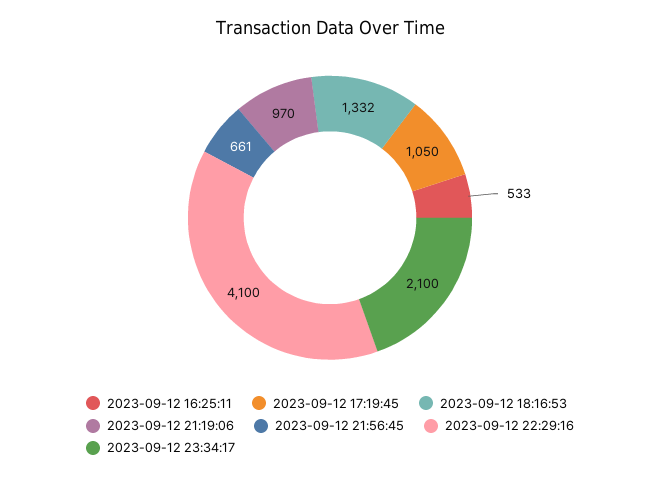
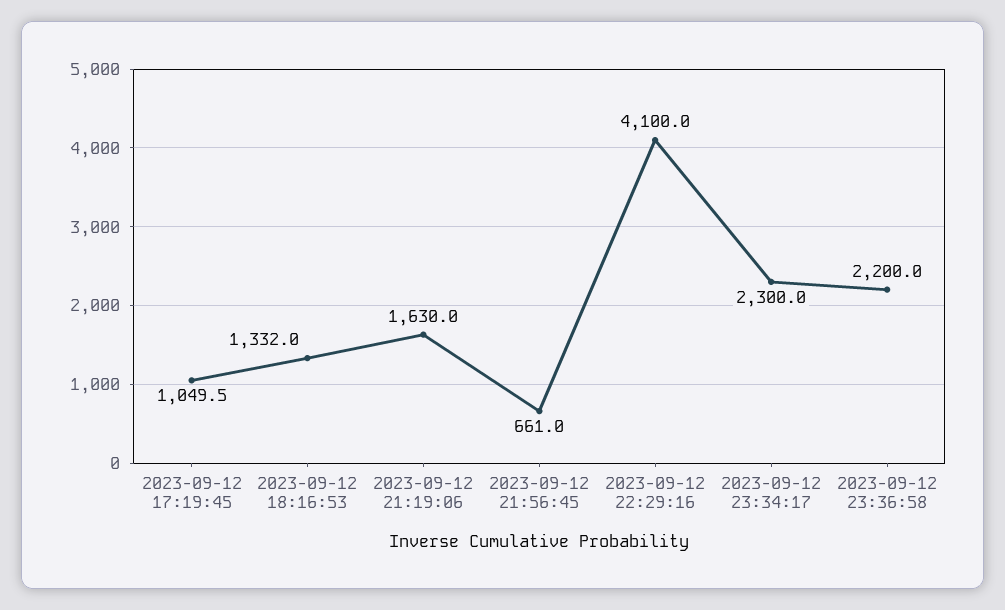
2023-09-12 16:25:11: 533 -> none
2023-09-12 21:19:06: 970 -> 1630
2023-09-12 23:34:17: 2100 -> 2300
2023-09-12 23:36:58: none -> 2200

